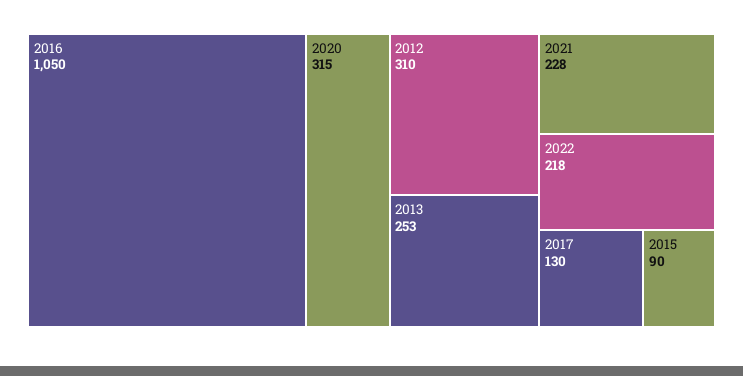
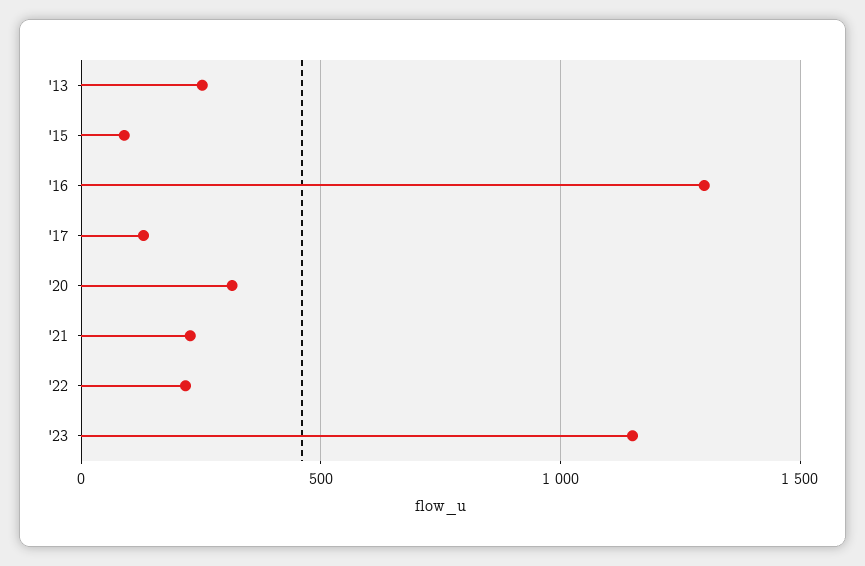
2016: 1050 -> 1300
2012: 310 -> none
'23: none -> 1150

